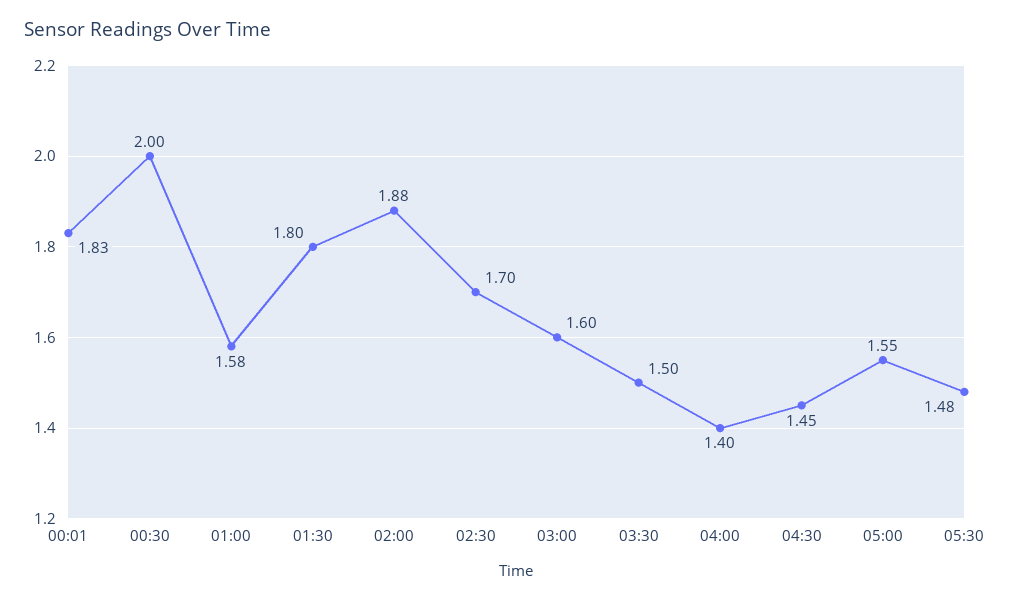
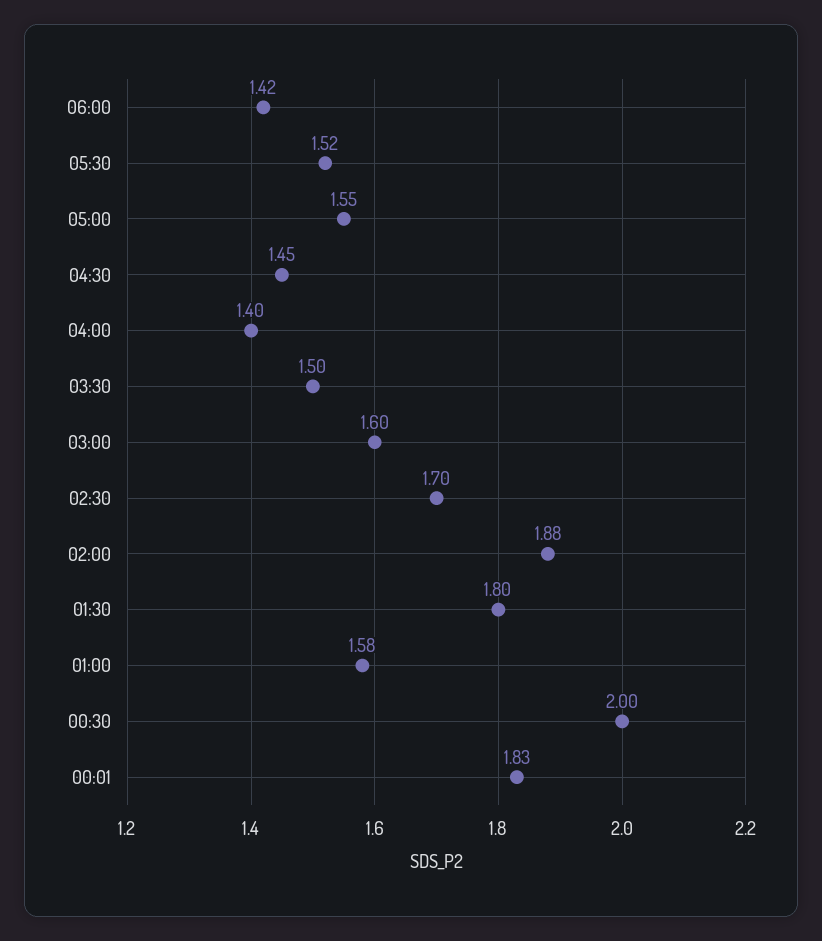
05:30: 1.48 -> 1.52
06:00: none -> 1.42

